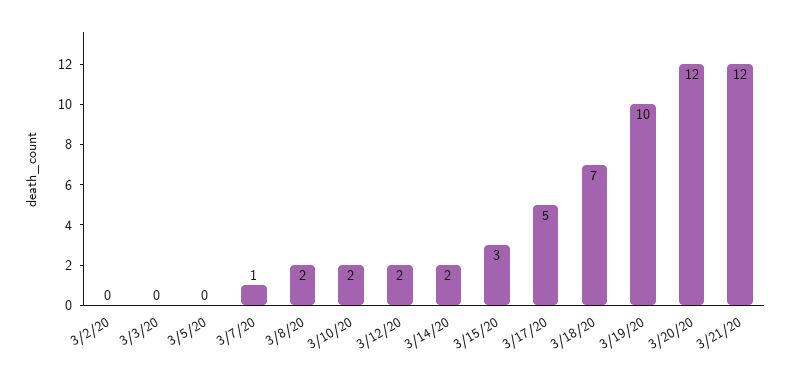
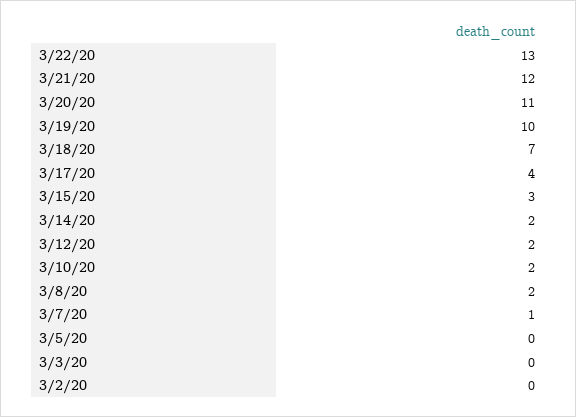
3/17/20: 5 -> 4
3/20/20: 12 -> 11
3/22/20: none -> 13

